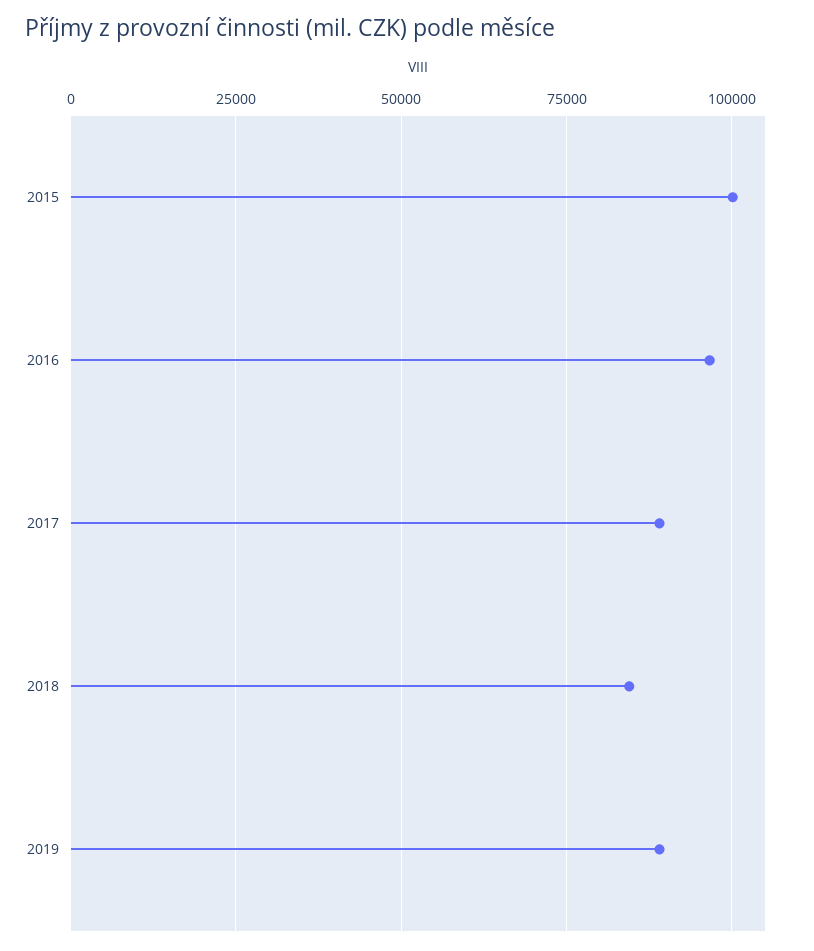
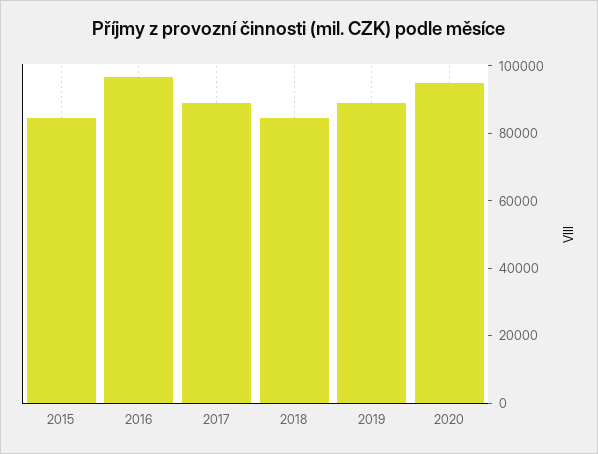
2015: 100000 -> 85000
2020: none -> 95000

